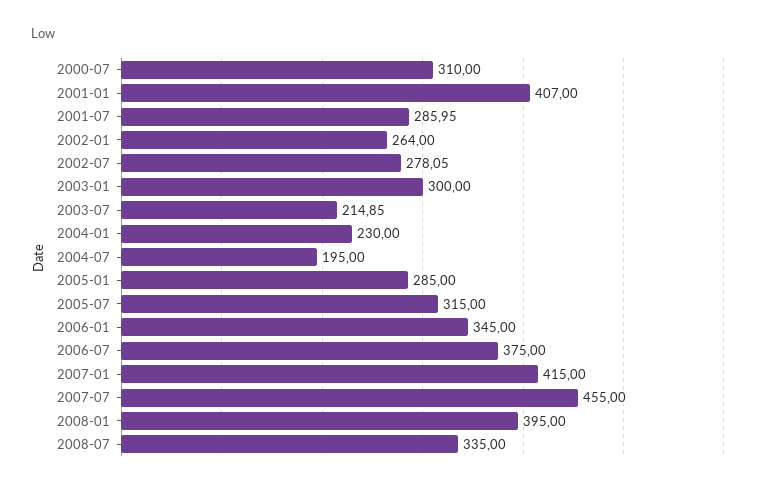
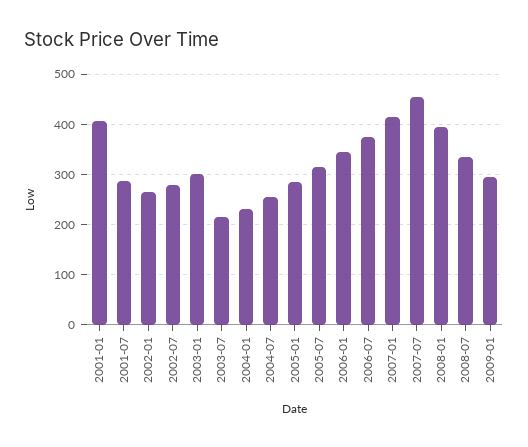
2000-07: 310 -> none
2004-07: 195 -> 260
2009-01: none -> 300

